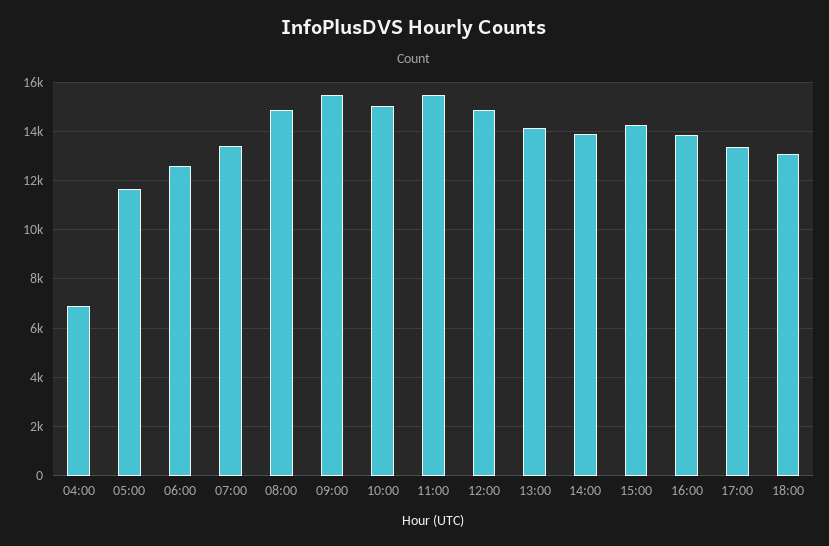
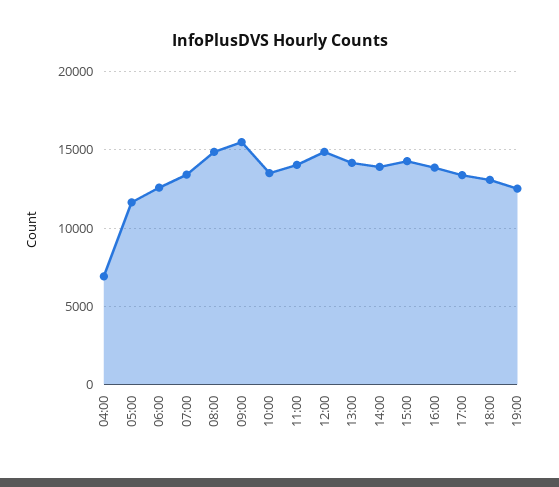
10:00: 15000 -> 13500
11:00: 15500 -> 14000
19:00: none -> 12500

